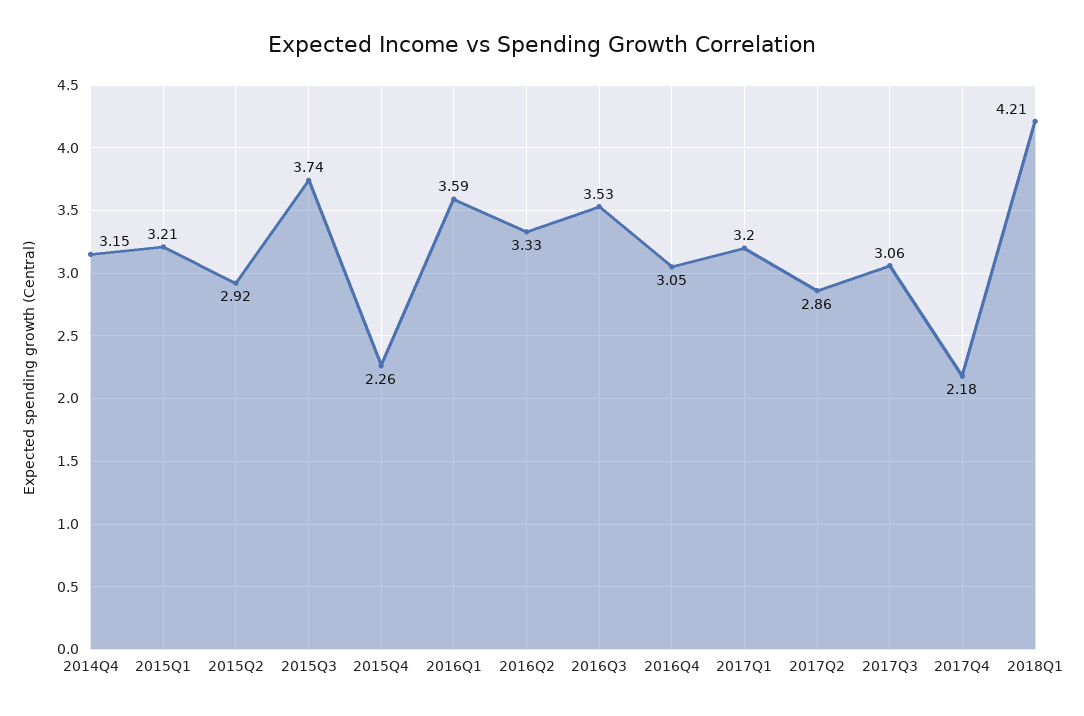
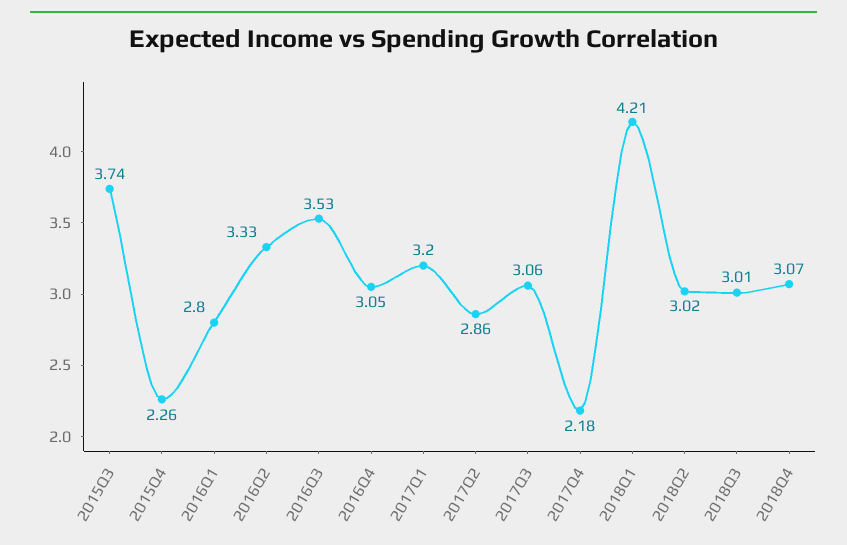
2014Q4: 3.15 -> none
2015Q1: 3.21 -> none
2015Q2: 2.92 -> none
2016Q1: 3.59 -> 2.8
2018Q2: none -> 3.02
2018Q3: none -> 3.01
2018Q4: none -> 3.07

